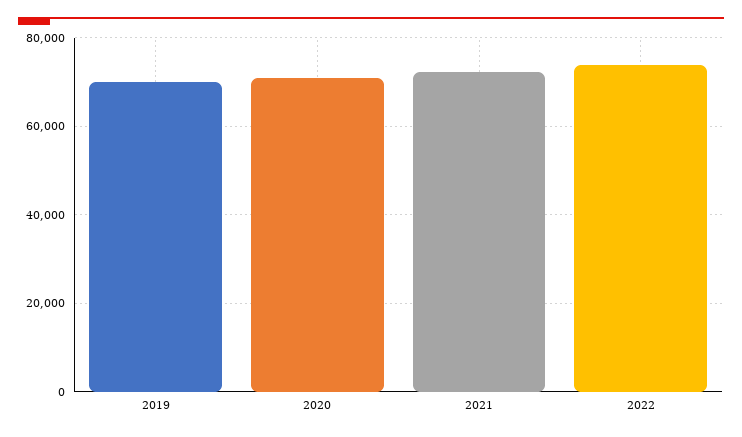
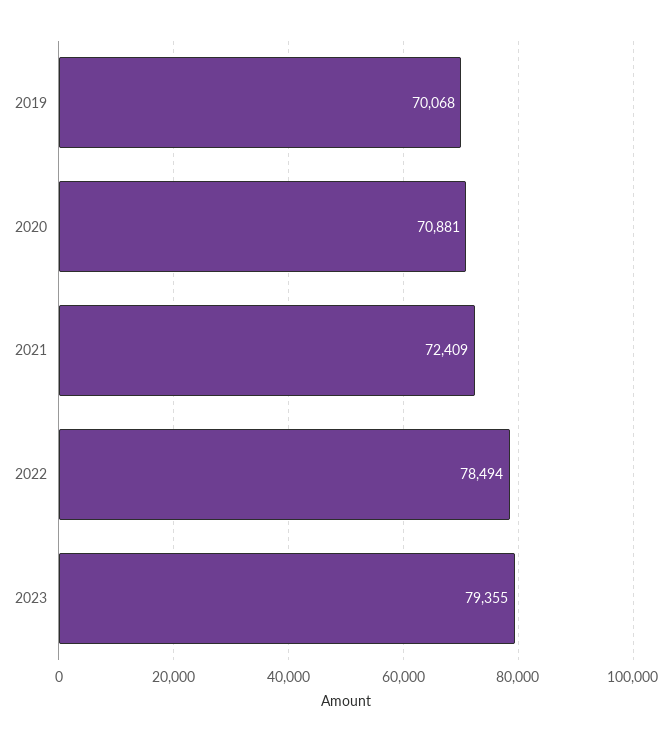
2022: 74000 -> 78494
2023: none -> 79355

